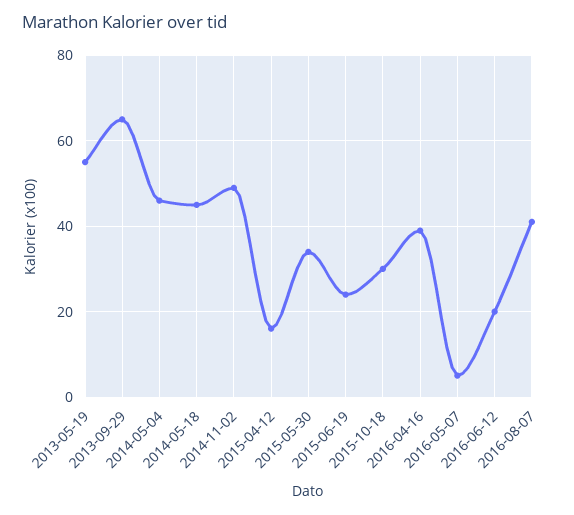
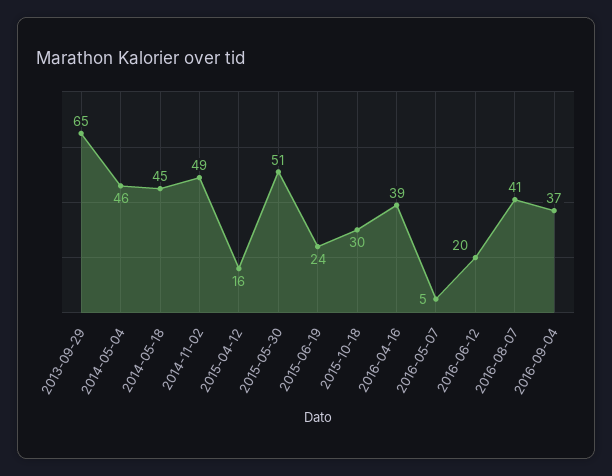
2013-05-19: 55 -> none
2015-05-30: 35 -> 51
2016-09-04: none -> 37

